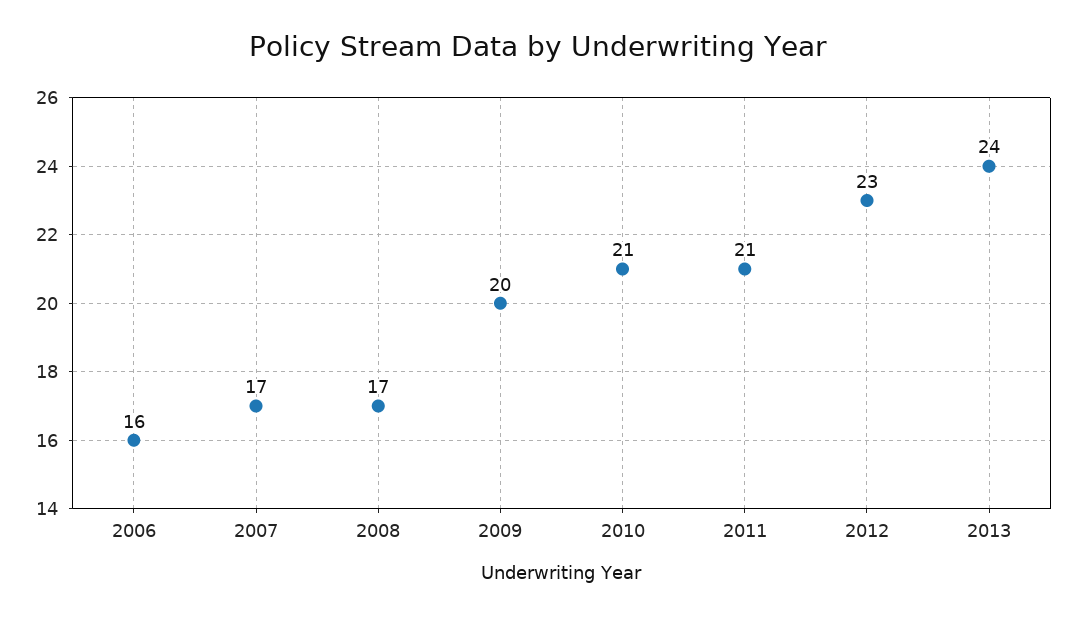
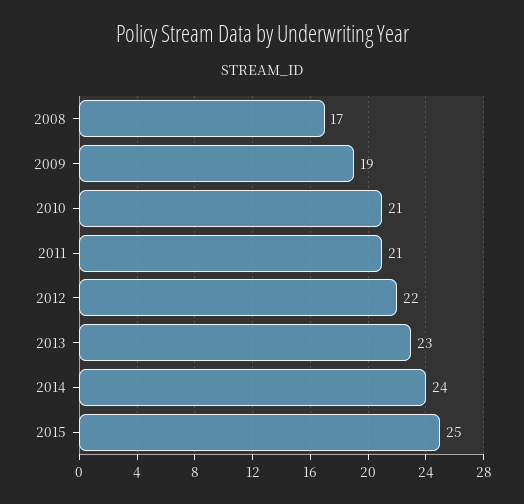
2006: 16 -> none
2007: 17 -> none
2009: 20 -> 19
2012: 23 -> 22
2013: 24 -> 23
2014: none -> 24
2015: none -> 25

